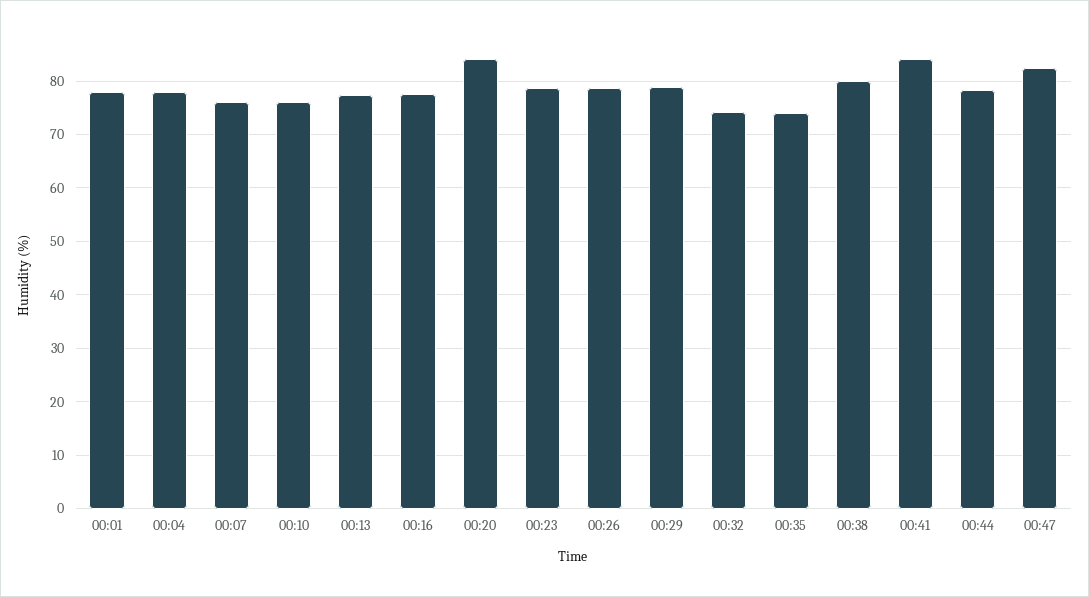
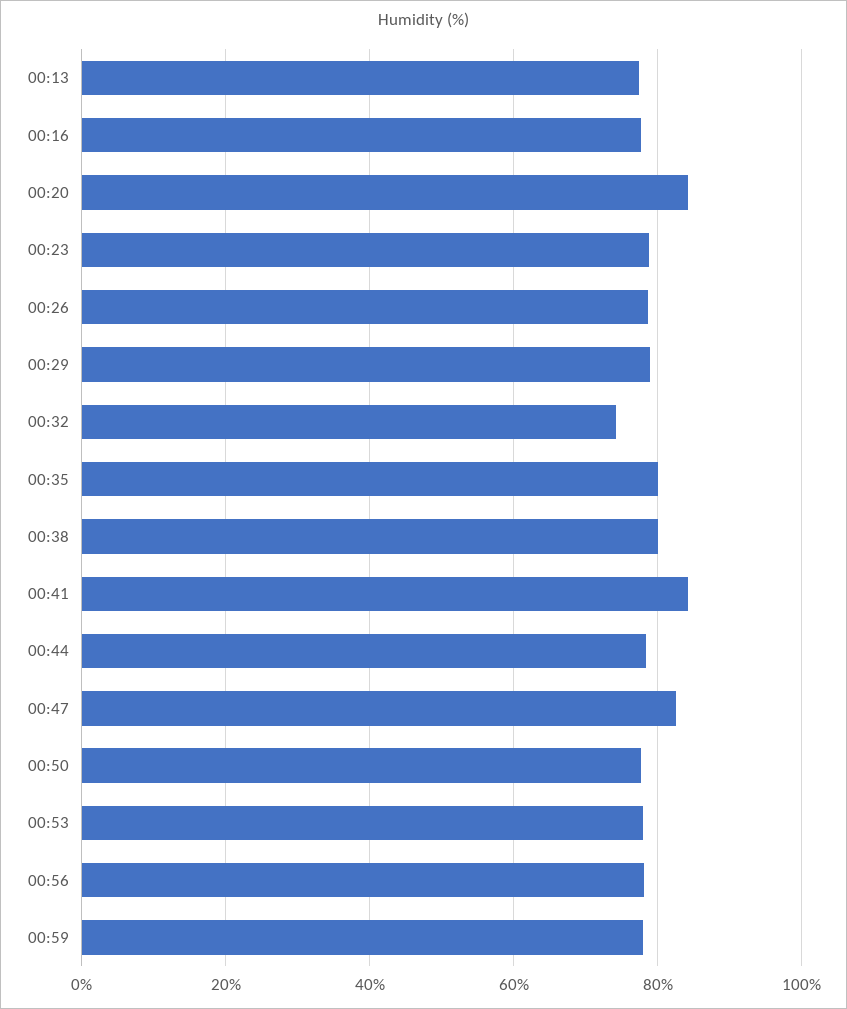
00:01: 78 -> none
00:04: 78 -> none
00:07: 76 -> none
00:10: 76 -> none
00:35: 74 -> 80
00:50: none -> 78
00:53: none -> 78
00:56: none -> 78
00:59: none -> 78

